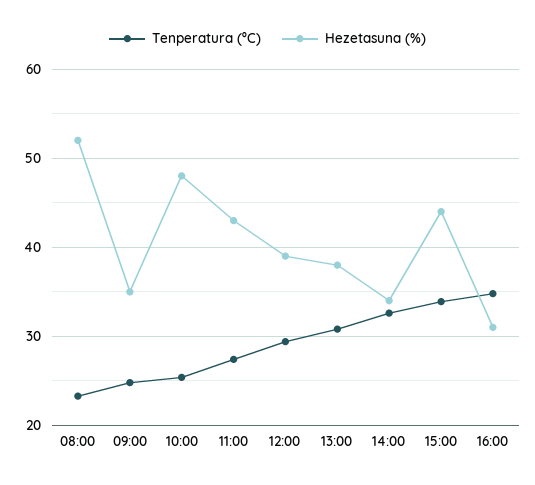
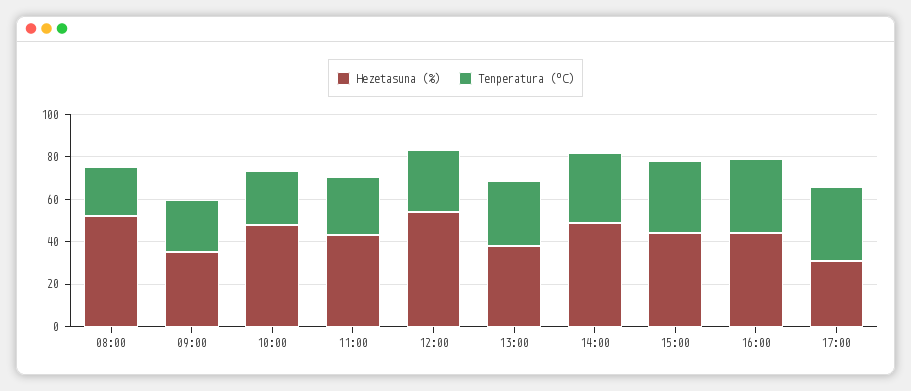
Hezetasuna (%), 12:00: 39 -> 55
Hezetasuna (%), 14:00: 34 -> 50
Hezetasuna (%), 16:00: 31 -> 45
Hezetasuna (%), 17:00: none -> 30
Tenperatura (ºC), 17:00: none -> 35

